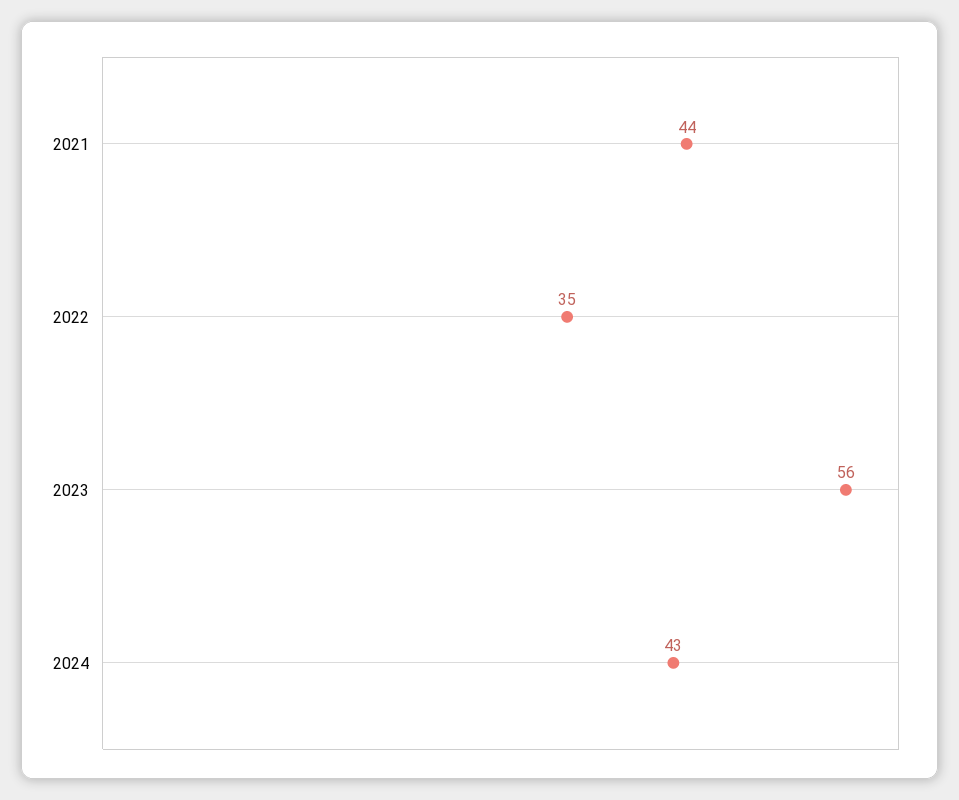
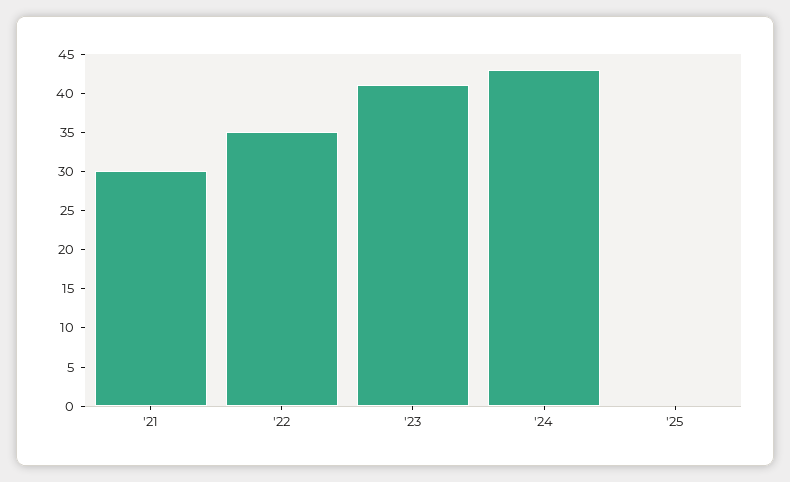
2021: 44 -> 30
2023: 56 -> 40
'25: none -> 0

